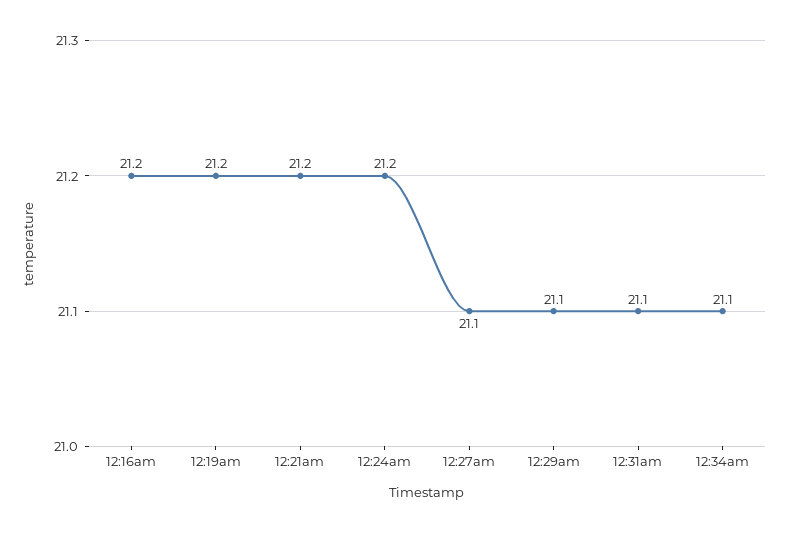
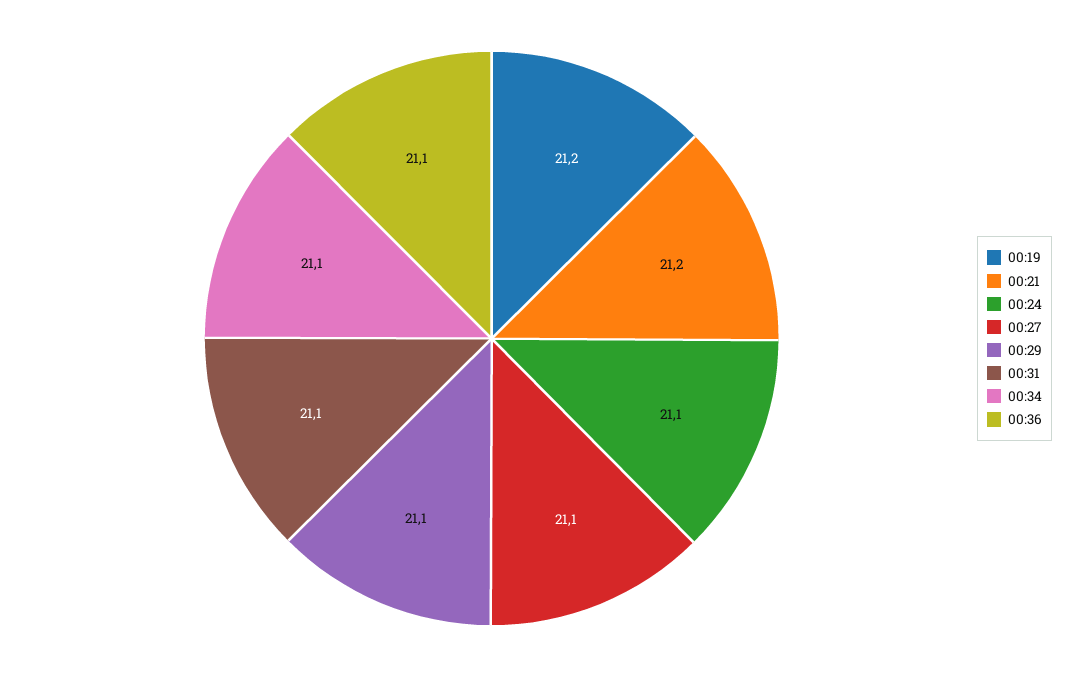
12:16am: 21.2 -> none
12:24am: 21.2 -> 21.1
00:36: none -> 21.1

